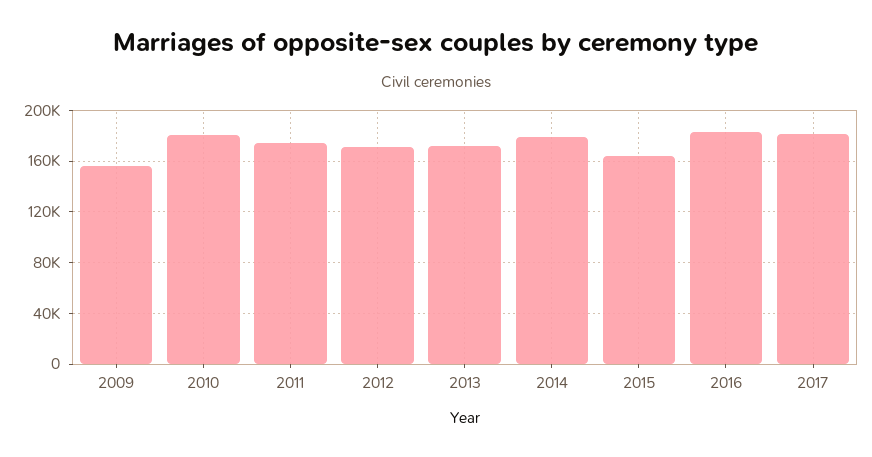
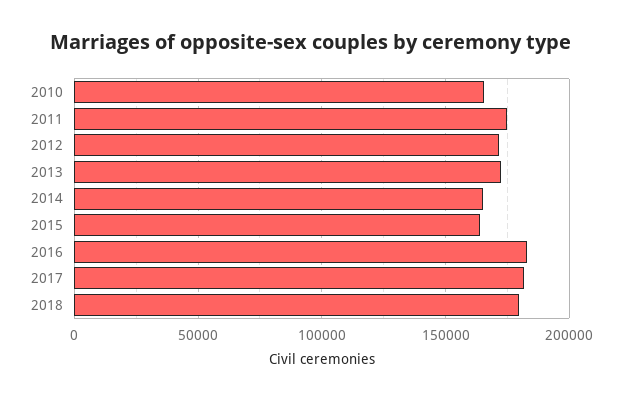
2009: 155000 -> none
2010: 180000 -> 165000
2014: 180000 -> 165000
2018: none -> 180000

